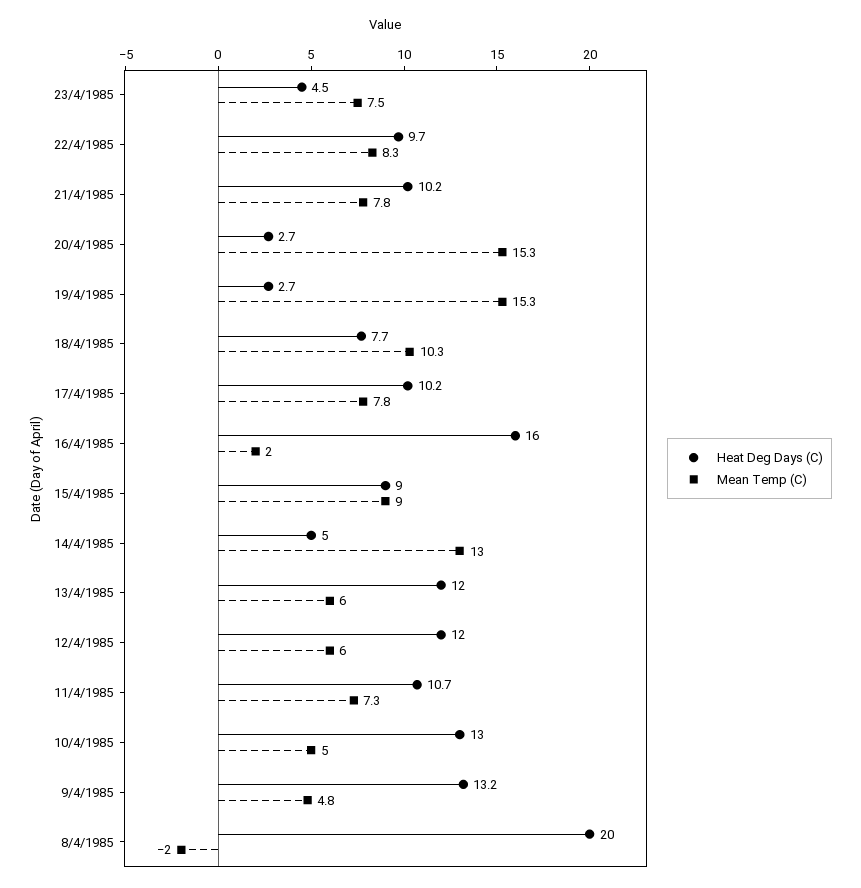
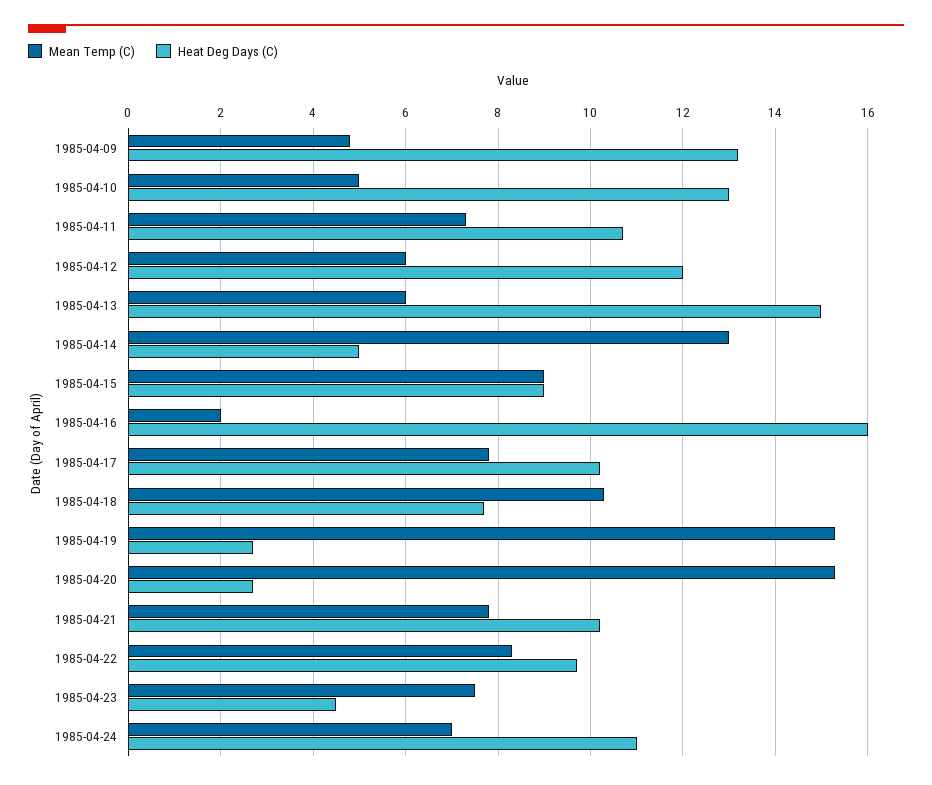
Heat Deg Days (C), 13/4/1985: 12 -> 15
Heat Deg Days (C), 8/4/1985: 20 -> none
Mean Temp (C), 8/4/1985: -2 -> none
Mean Temp (C), 1985-04-24: none -> 7
Heat Deg Days (C), 1985-04-24: none -> 11

